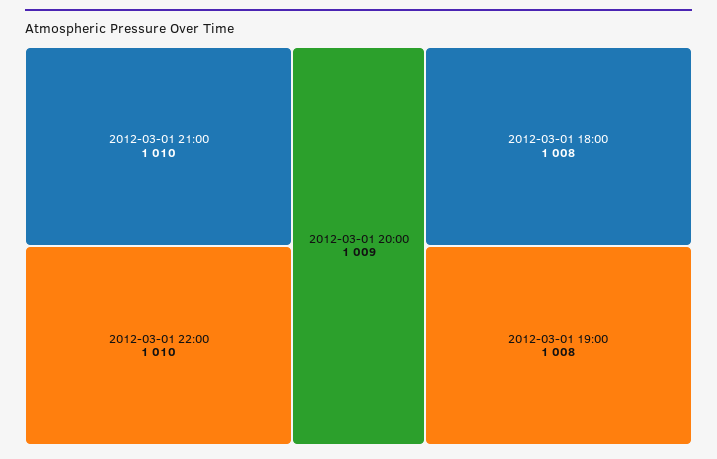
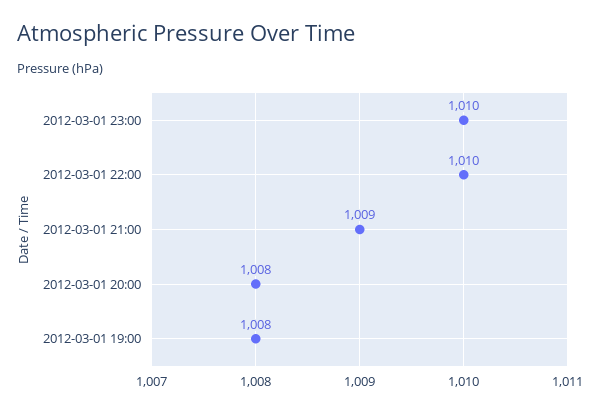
2012-03-01 21:00: 1010 -> 1009
2012-03-01 20:00: 1009 -> 1008
2012-03-01 18:00: 1008 -> none
2012-03-01 23:00: none -> 1010

